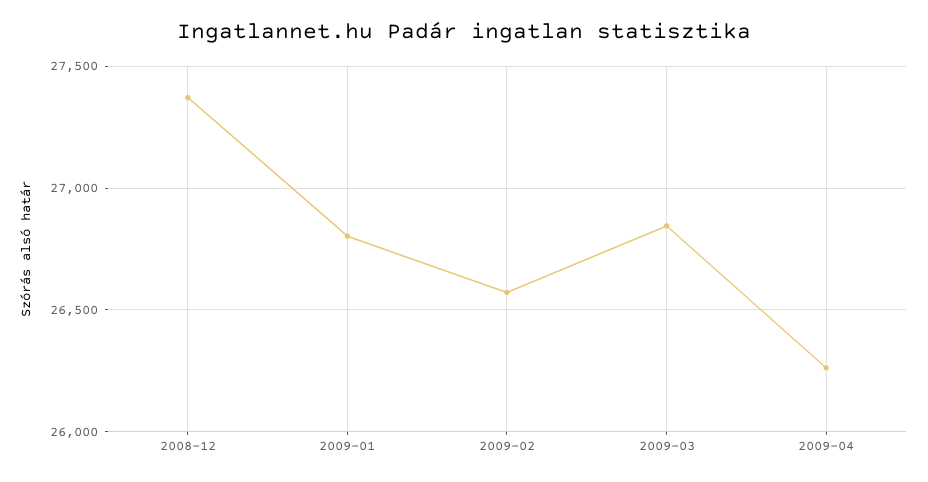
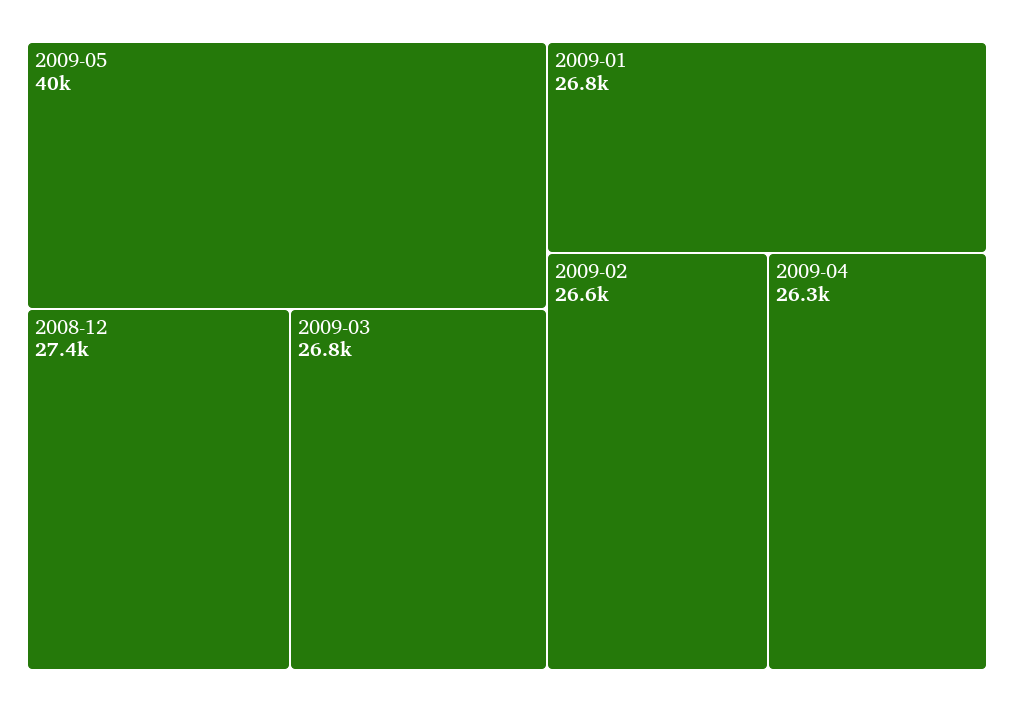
2009-05: none -> 40000

